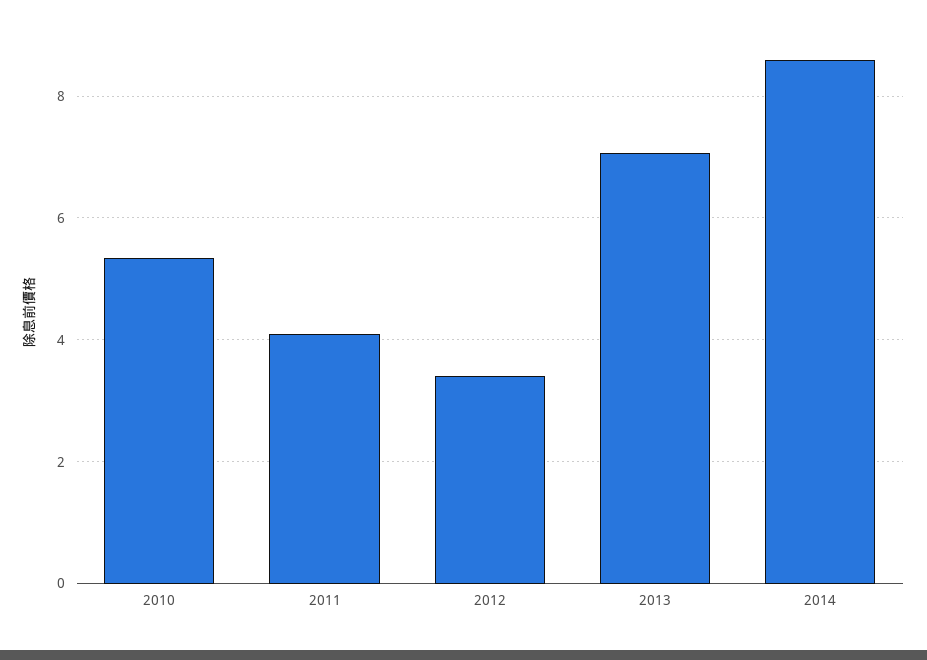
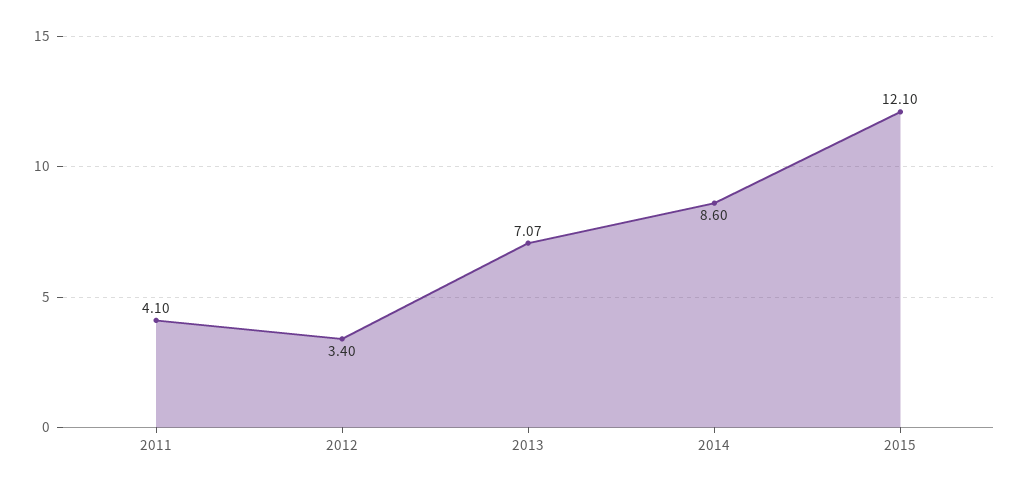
2010: 5.4 -> none
2015: none -> 12.1

